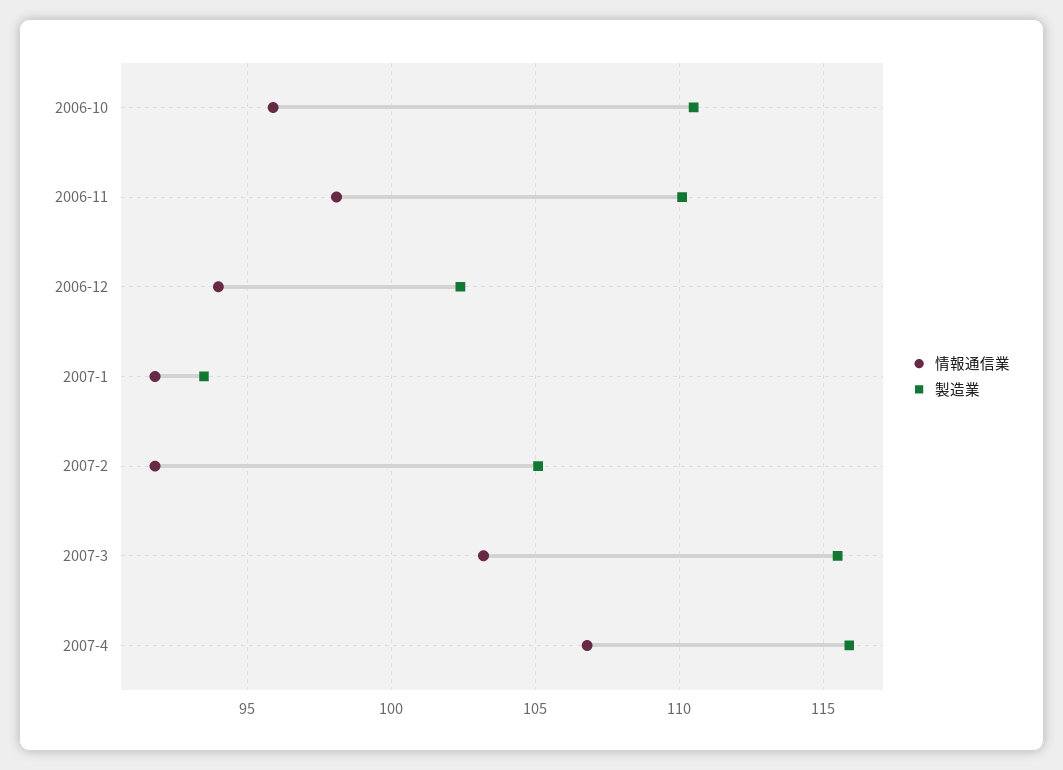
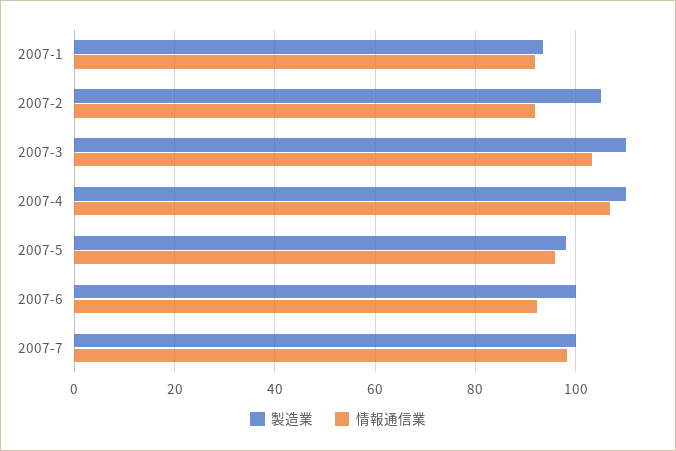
情報通信業, 2006-10: 96 -> none
製造業, 2006-10: 110.5 -> none
情報通信業, 2006-11: 98 -> none
製造業, 2006-11: 110 -> none
情報通信業, 2006-12: 94 -> none
製造業, 2006-12: 102.5 -> none
製造業, 2007-3: 115.5 -> 110
製造業, 2007-4: 116 -> 110
製造業, 2007-5: none -> 98
情報通信業, 2007-5: none -> 96
製造業, 2007-6: none -> 100
情報通信業, 2007-6: none -> 92
製造業, 2007-7: none -> 100
情報通信業, 2007-7: none -> 98

